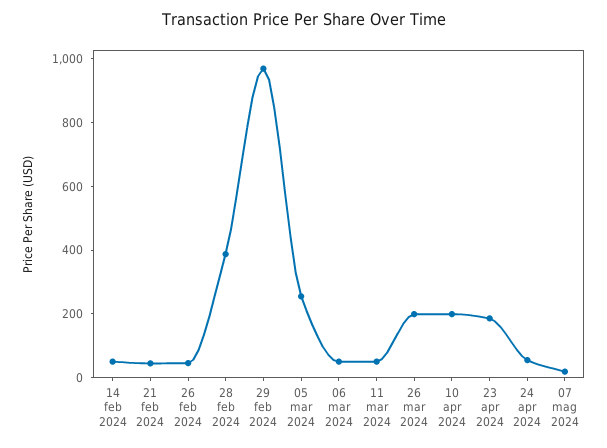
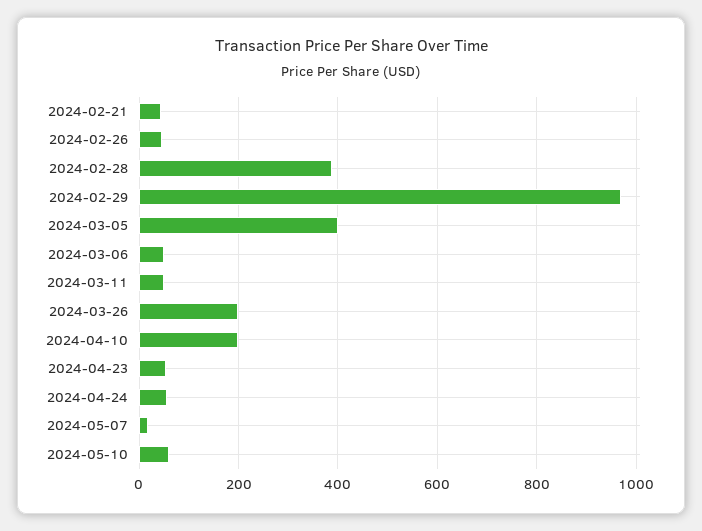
14 feb 2024: 50 -> none
05 mar 2024: 250 -> 400
23 apr 2024: 200 -> 60
2024-05-10: none -> 60

